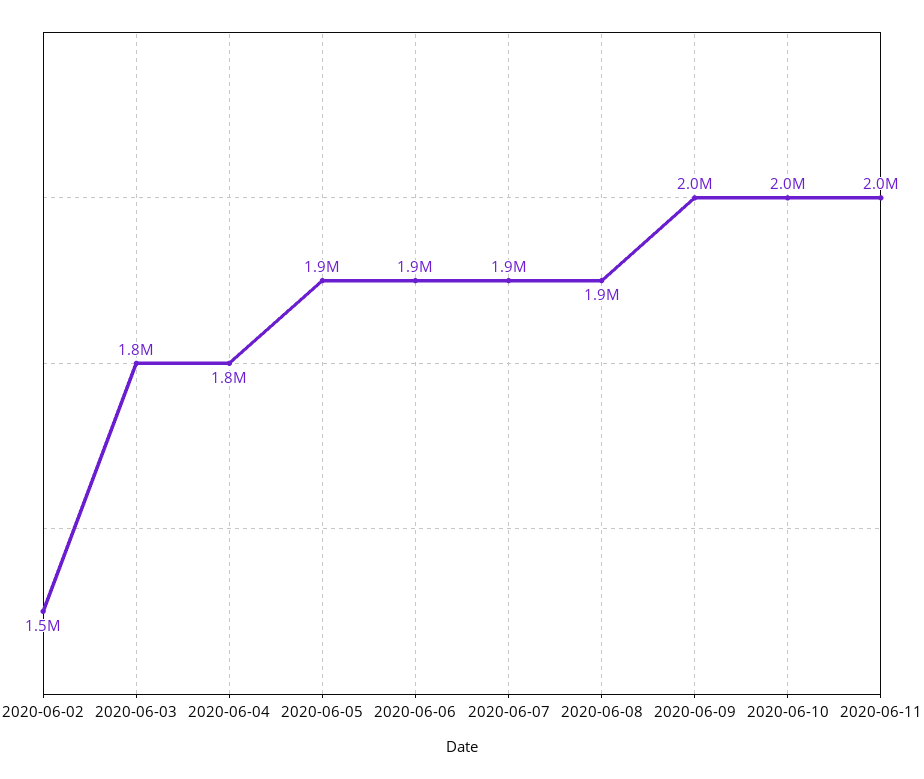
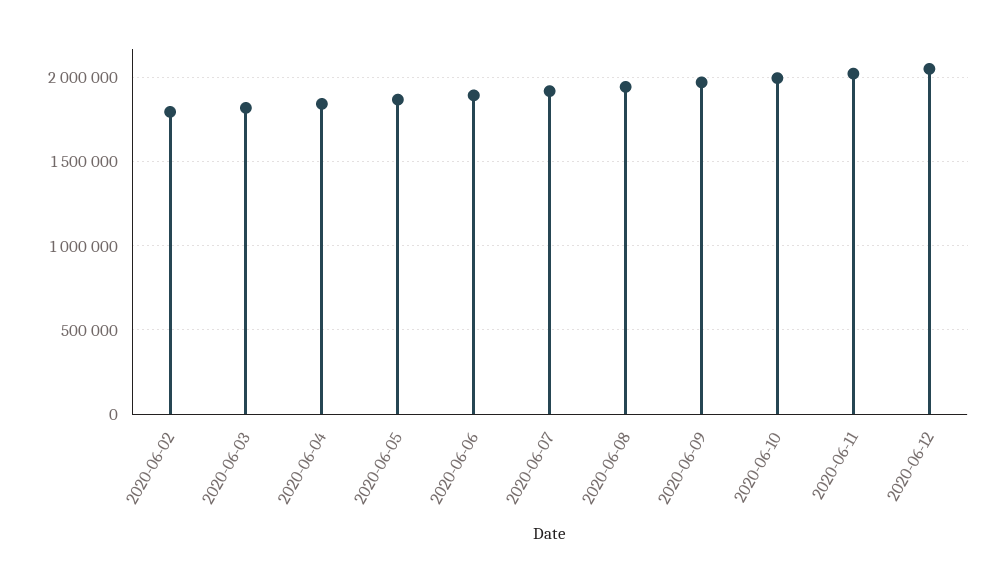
2020-06-02: 1500000 -> 1800000
2020-06-12: none -> 2050000

